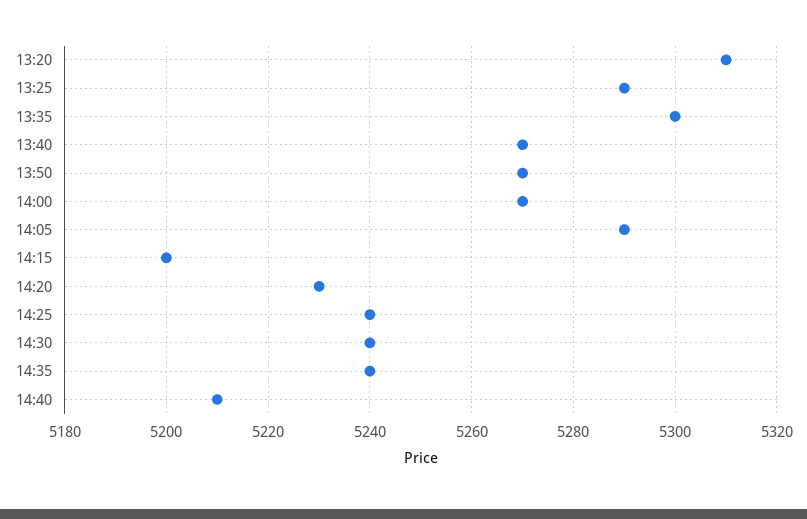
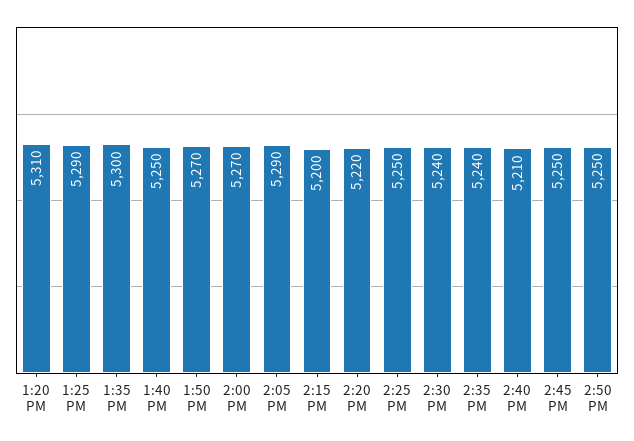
13:40: 5270 -> 5250
14:20: 5230 -> 5220
14:25: 5240 -> 5250
2:45 PM: none -> 5250
2:50 PM: none -> 5250

